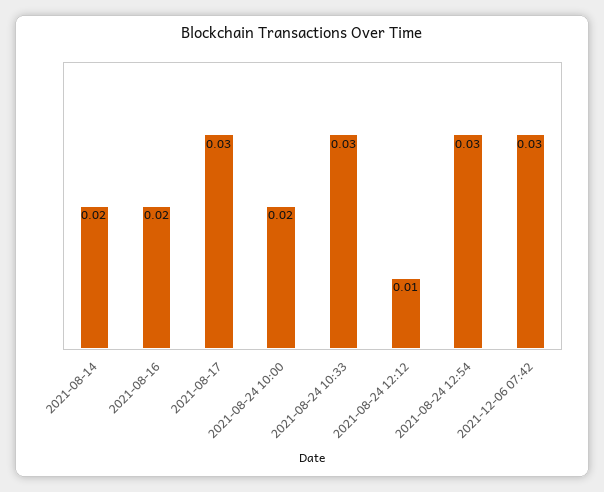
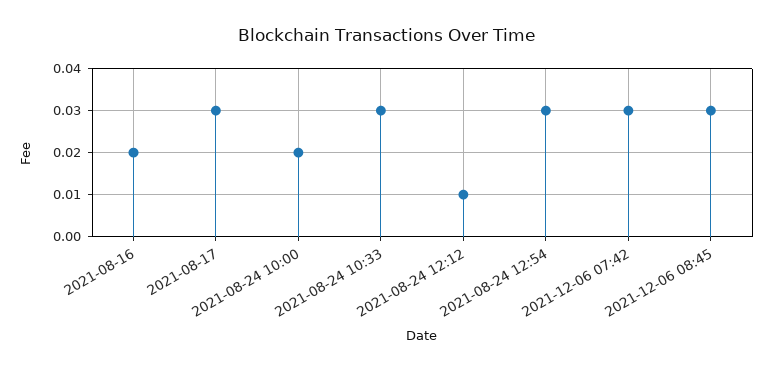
2021-08-14: 0.02 -> none
2021-12-06 08:45: none -> 0.03

